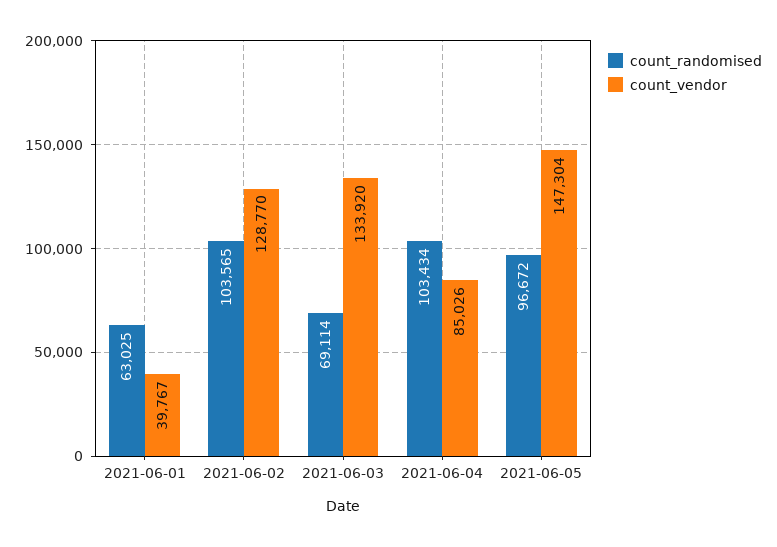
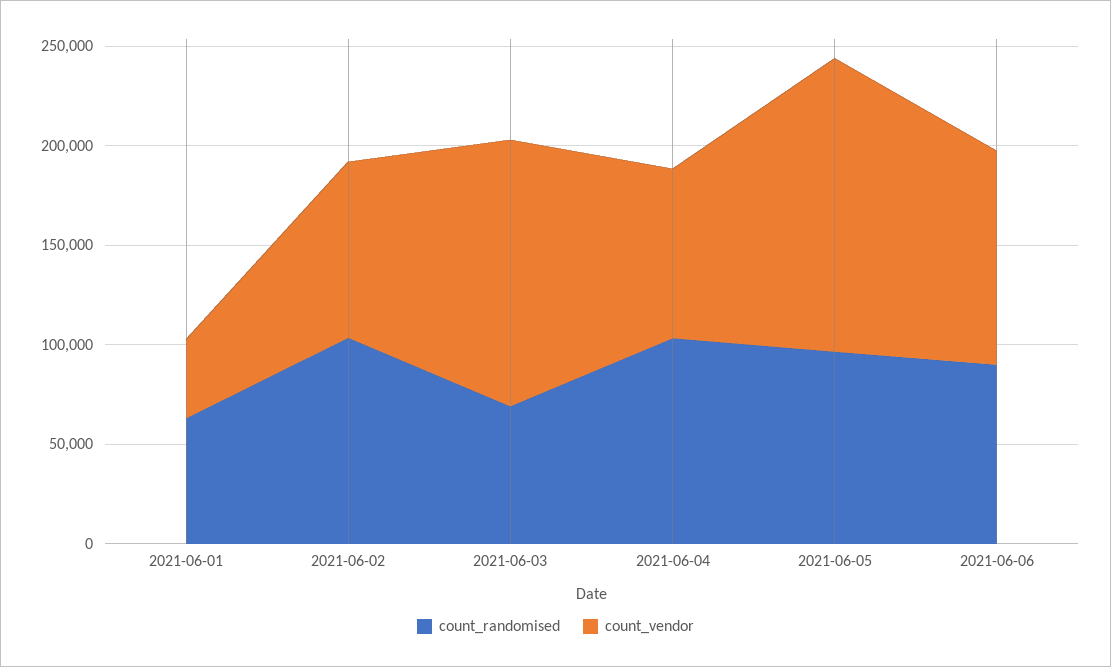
count_vendor, 2021-06-02: 128770 -> 90000
count_randomised, 2021-06-06: none -> 90000
count_vendor, 2021-06-06: none -> 110000

